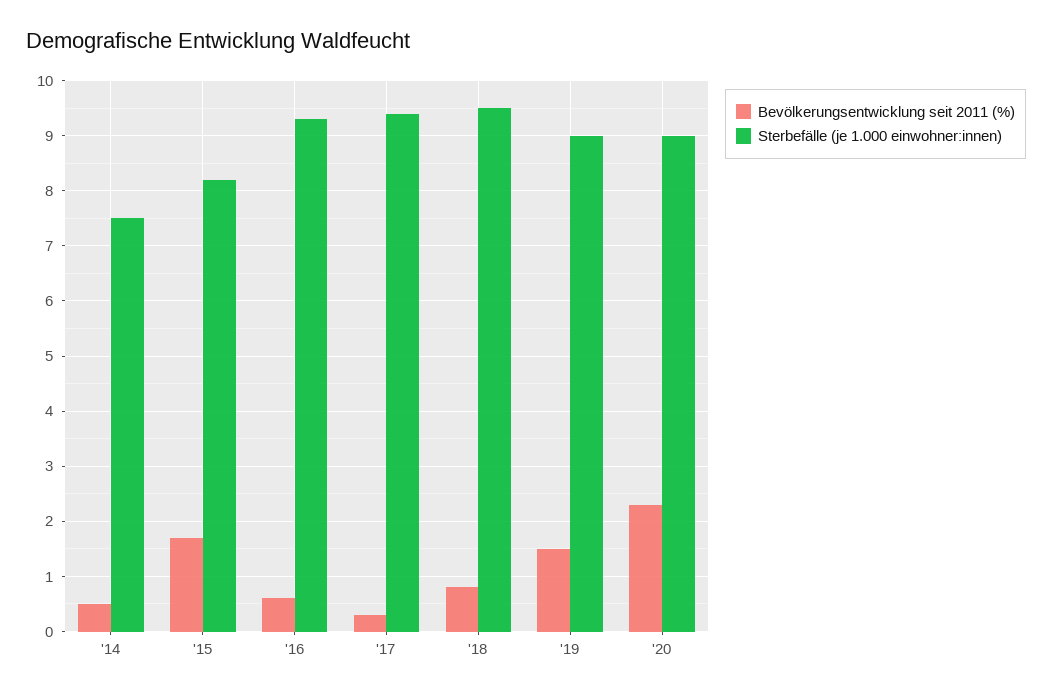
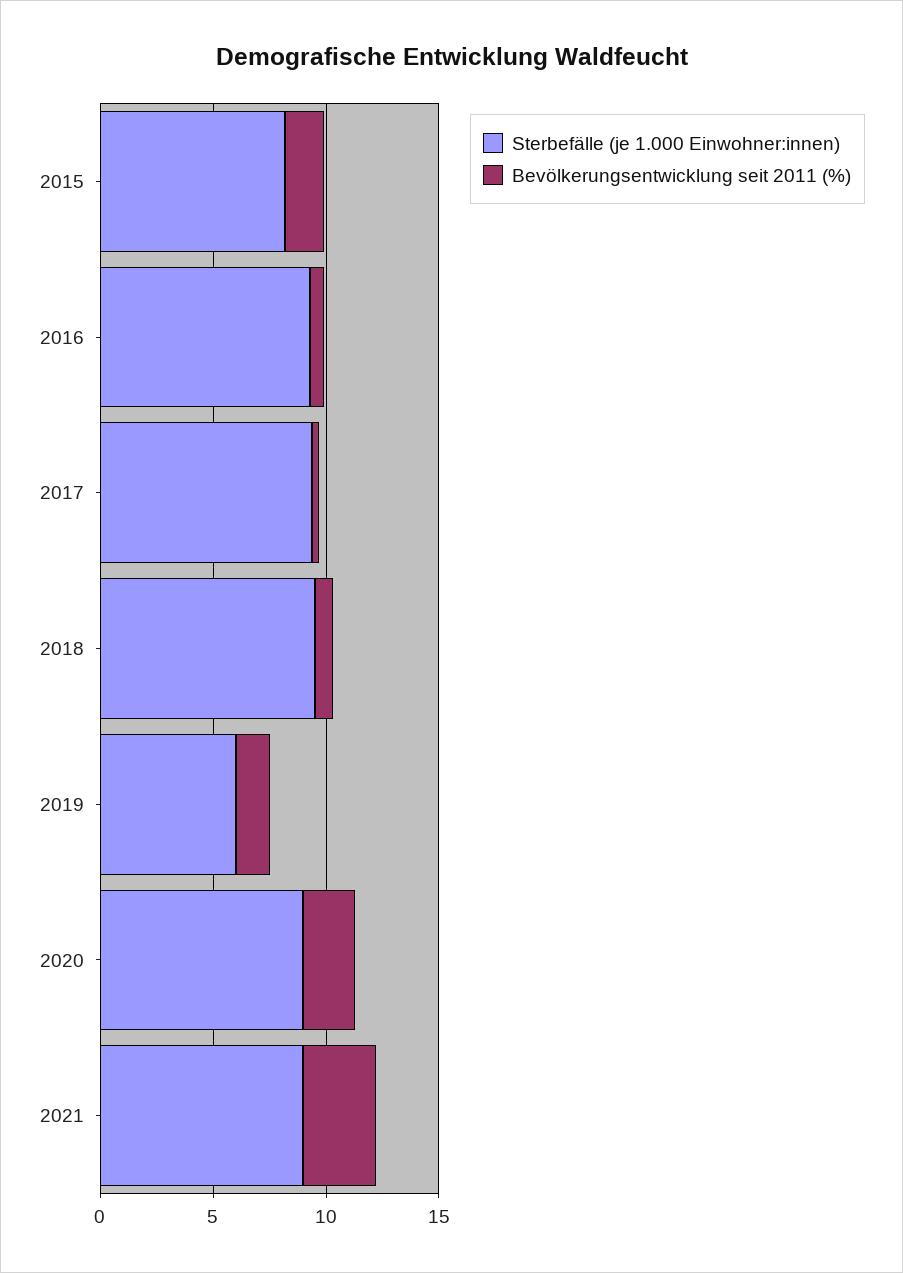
Bevölkerungsentwicklung seit 2011 (%), '14: 0.5 -> none
Sterbefälle (je 1.000 einwohner:innen), '14: 7.5 -> none
Sterbefälle (je 1.000 einwohner:innen), '19: 9 -> 6
Sterbefälle (je 1.000 einwohner:innen), 2021: none -> 9
Bevölkerungsentwicklung seit 2011 (%), 2021: none -> 3

